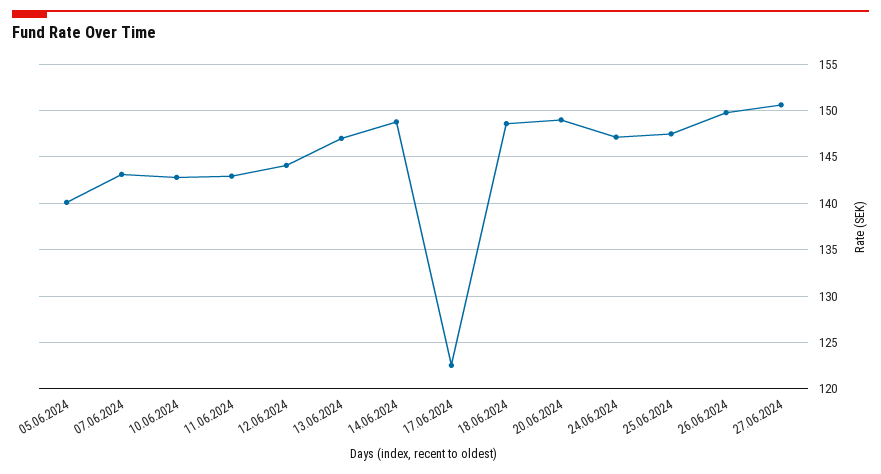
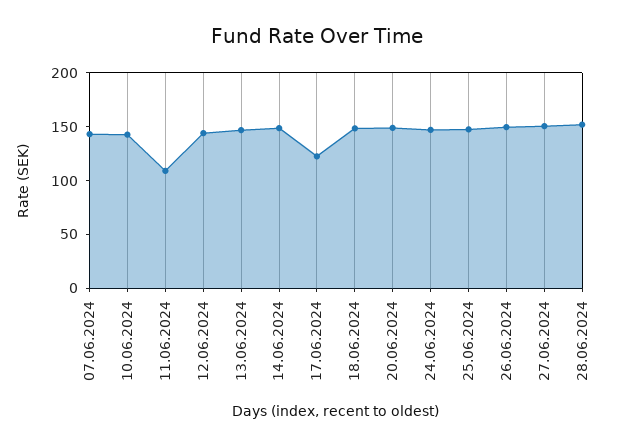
05.06.2024: 140 -> none
11.06.2024: 143 -> 110
28.06.2024: none -> 150

